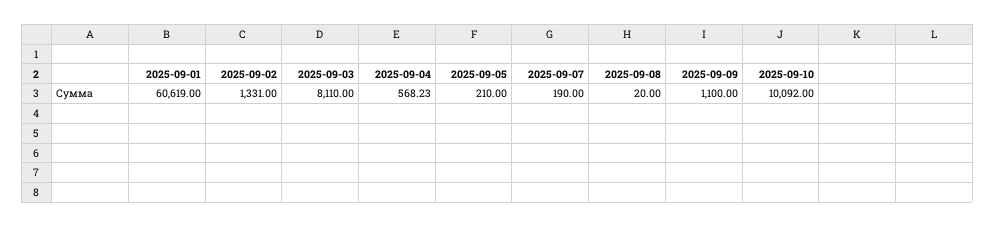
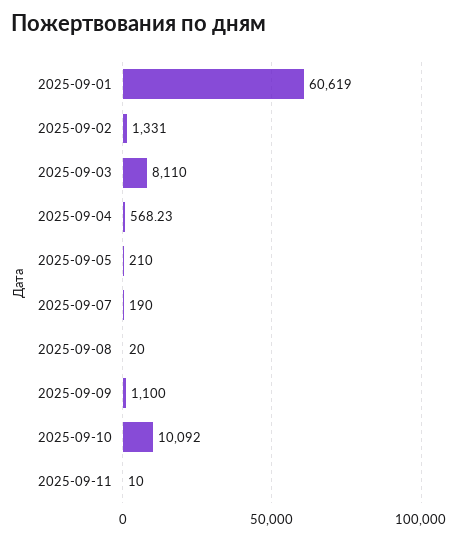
2025-09-11: none -> 10

